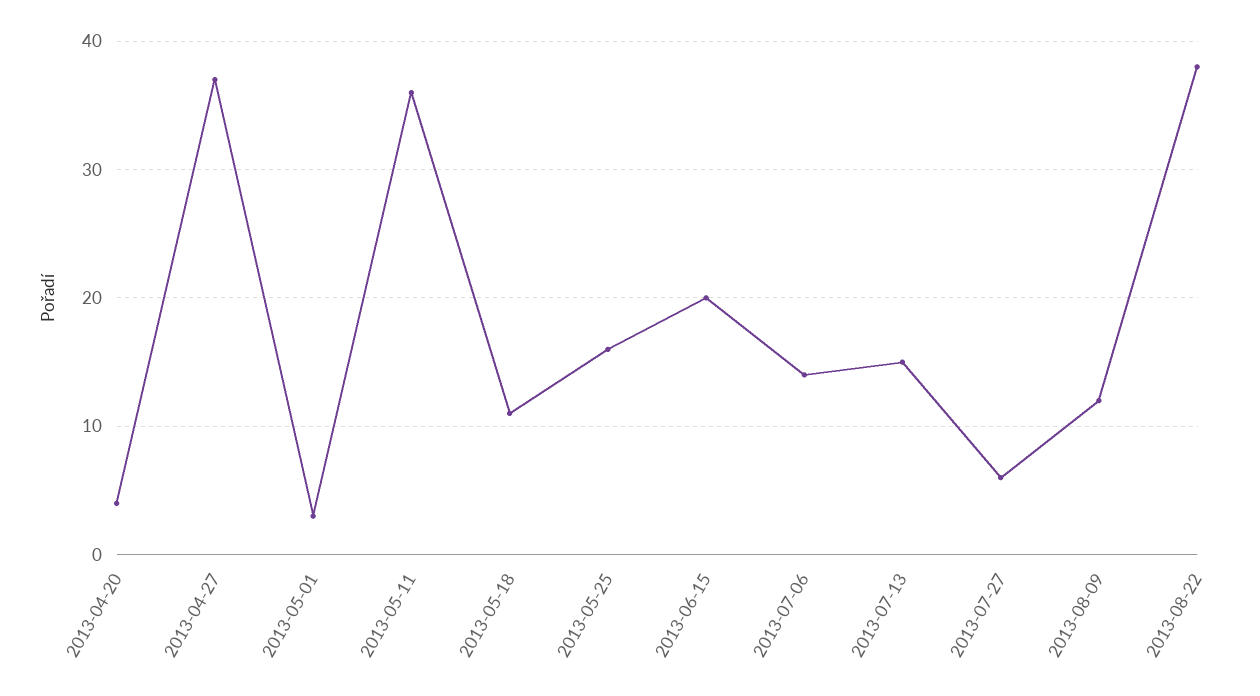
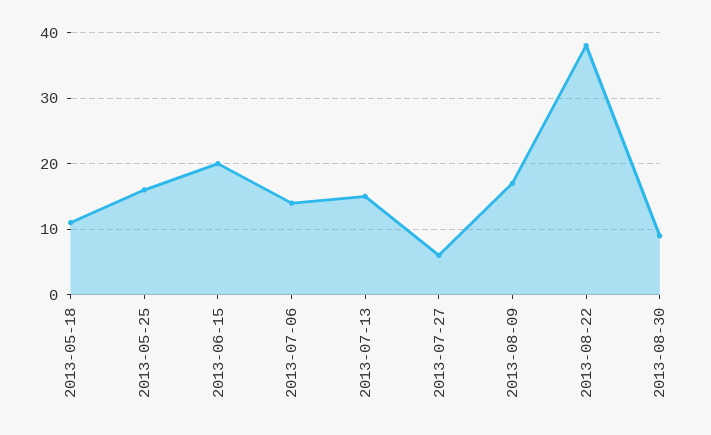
2013-04-20: 4 -> none
2013-04-27: 37 -> none
2013-05-01: 3 -> none
2013-05-11: 36 -> none
2013-08-09: 12 -> 17
2013-08-30: none -> 9

